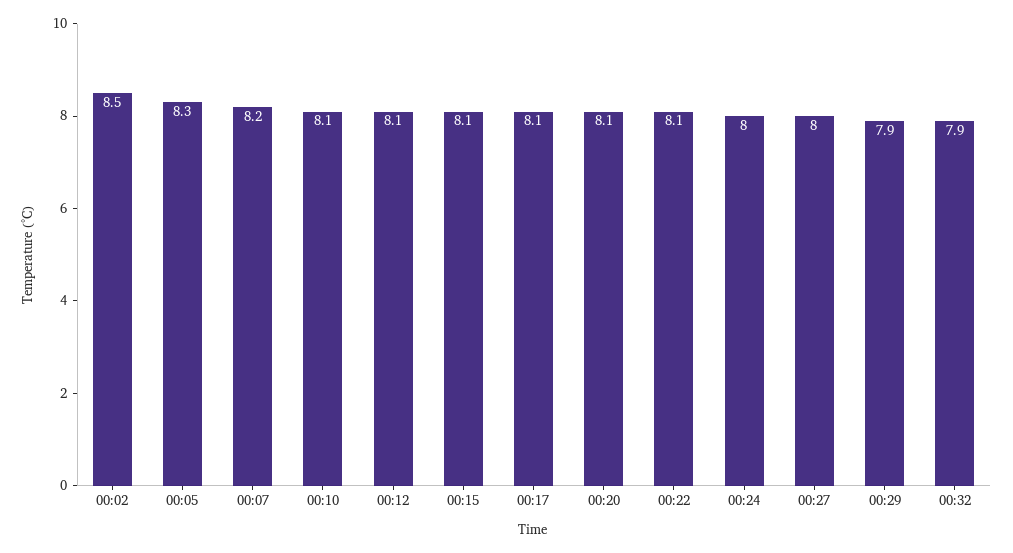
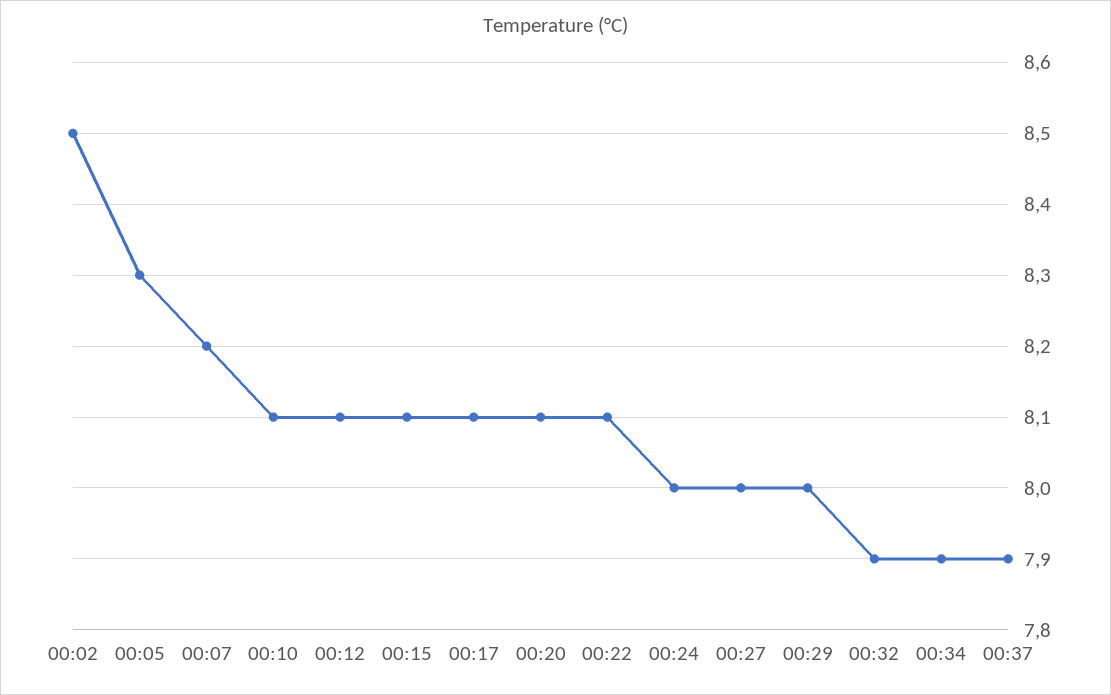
00:29: 7.9 -> 8
00:34: none -> 7.9
00:37: none -> 7.9

